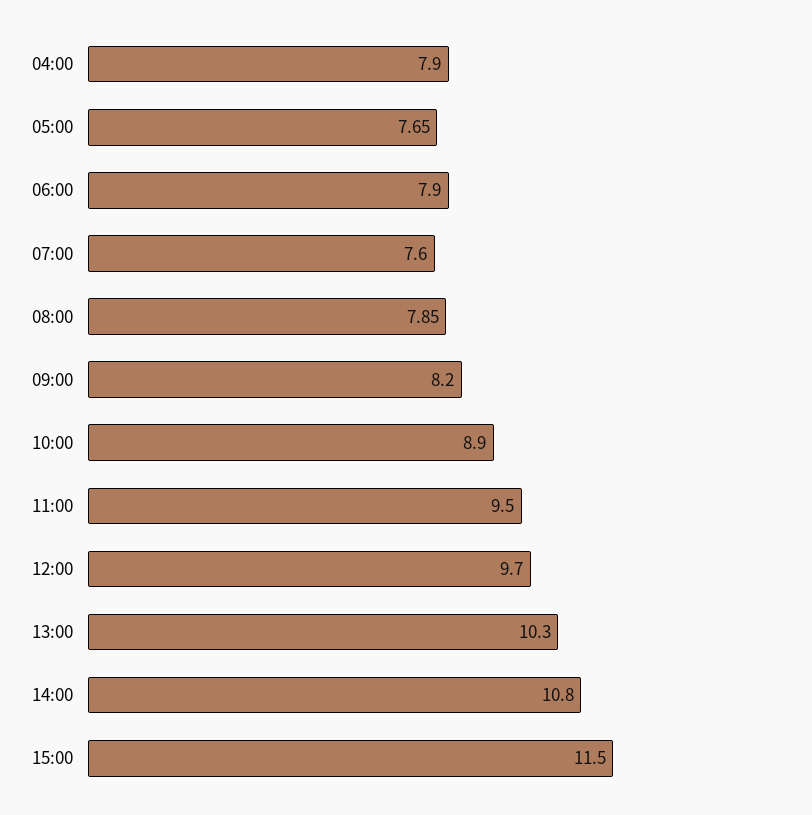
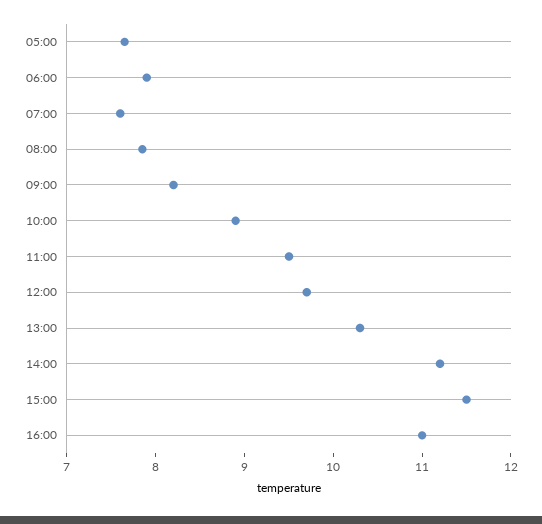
04:00: 7.9 -> none
14:00: 10.8 -> 11.2
16:00: none -> 11

